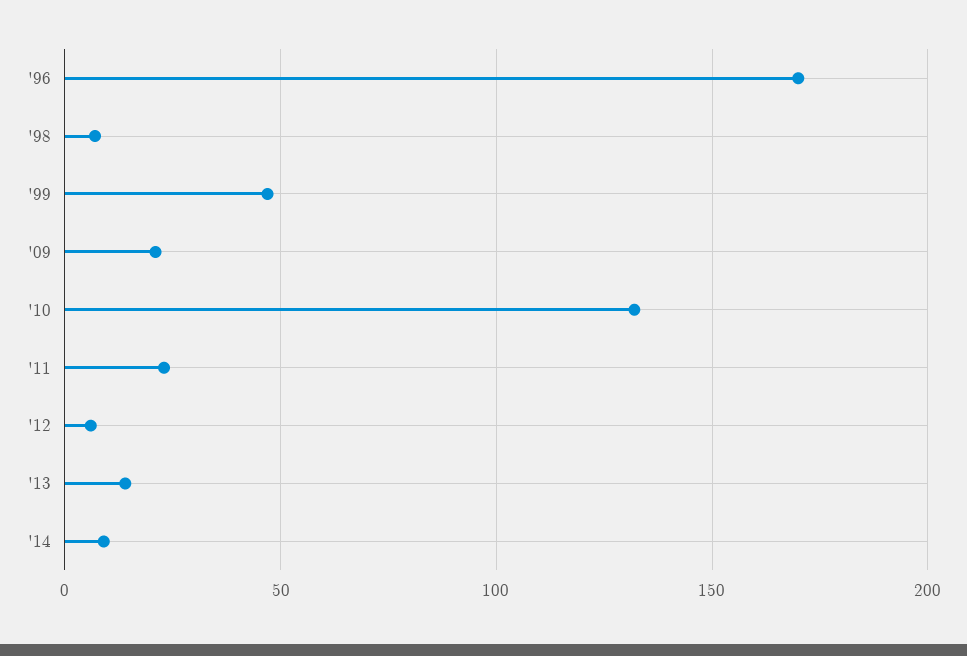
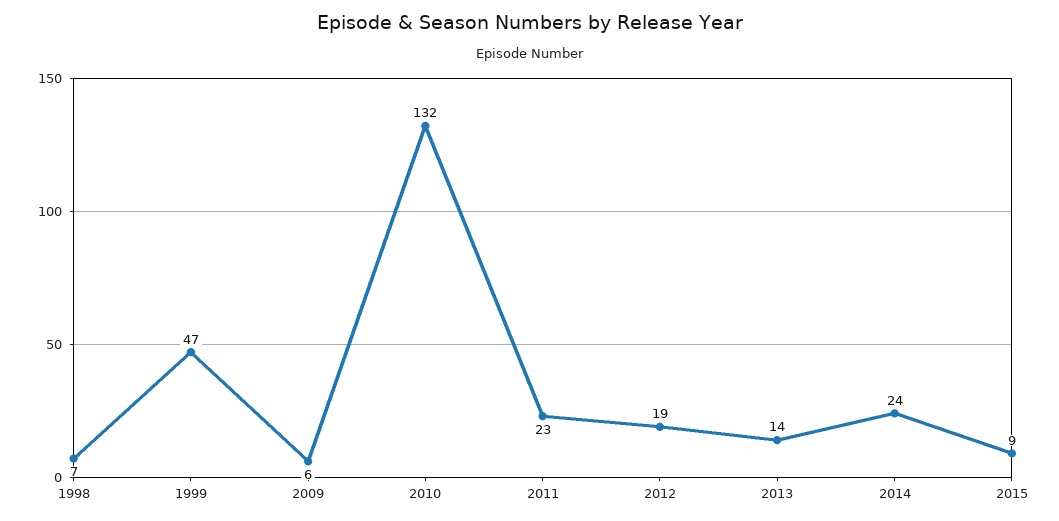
'96: 170 -> none
'09: 20 -> 6
'12: 5 -> 19
'14: 10 -> 24
2015: none -> 9

